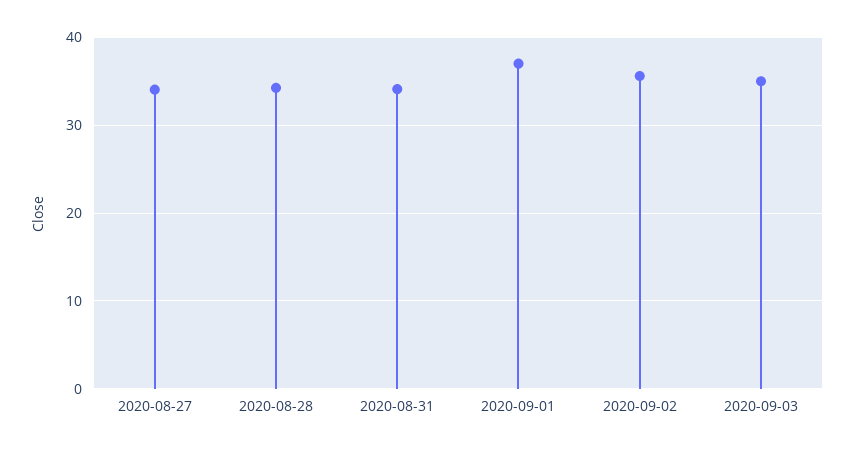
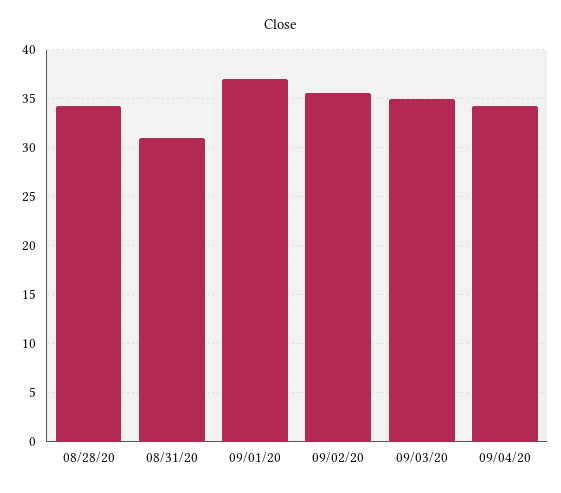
2020-08-27: 34 -> none
2020-08-31: 34 -> 31
09/04/20: none -> 34

